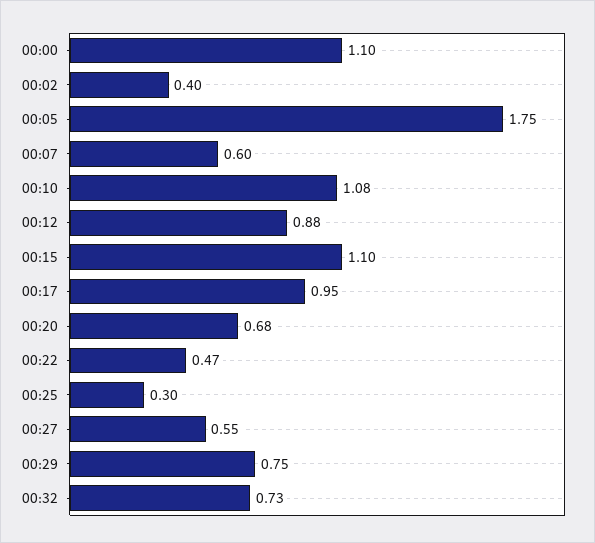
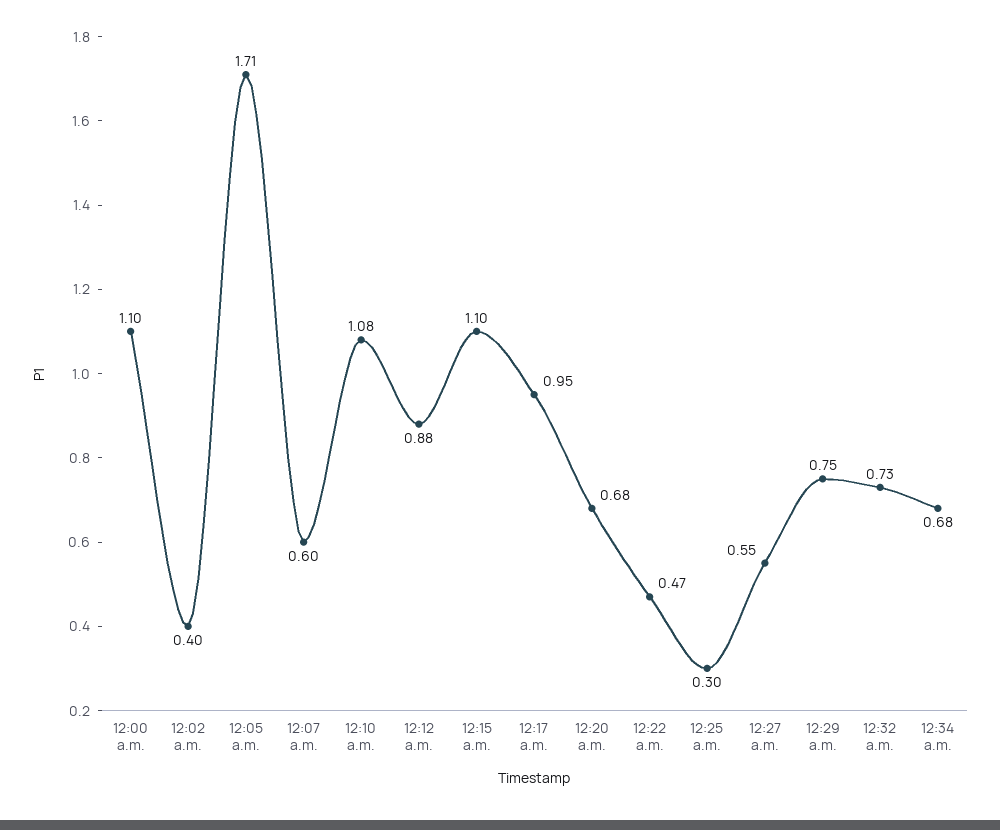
00:05: 1.75 -> 1.71
12:34 a.m.: none -> 0.68

